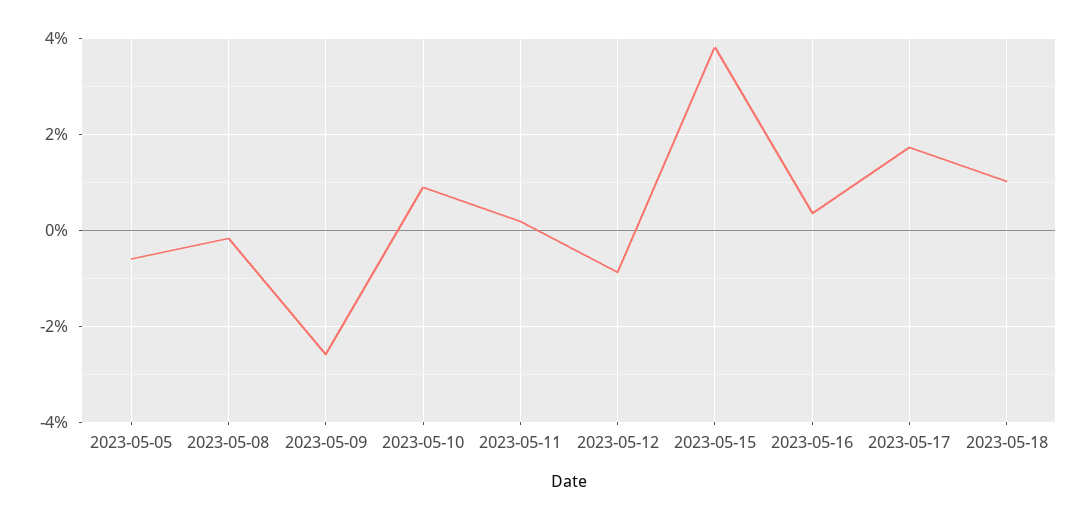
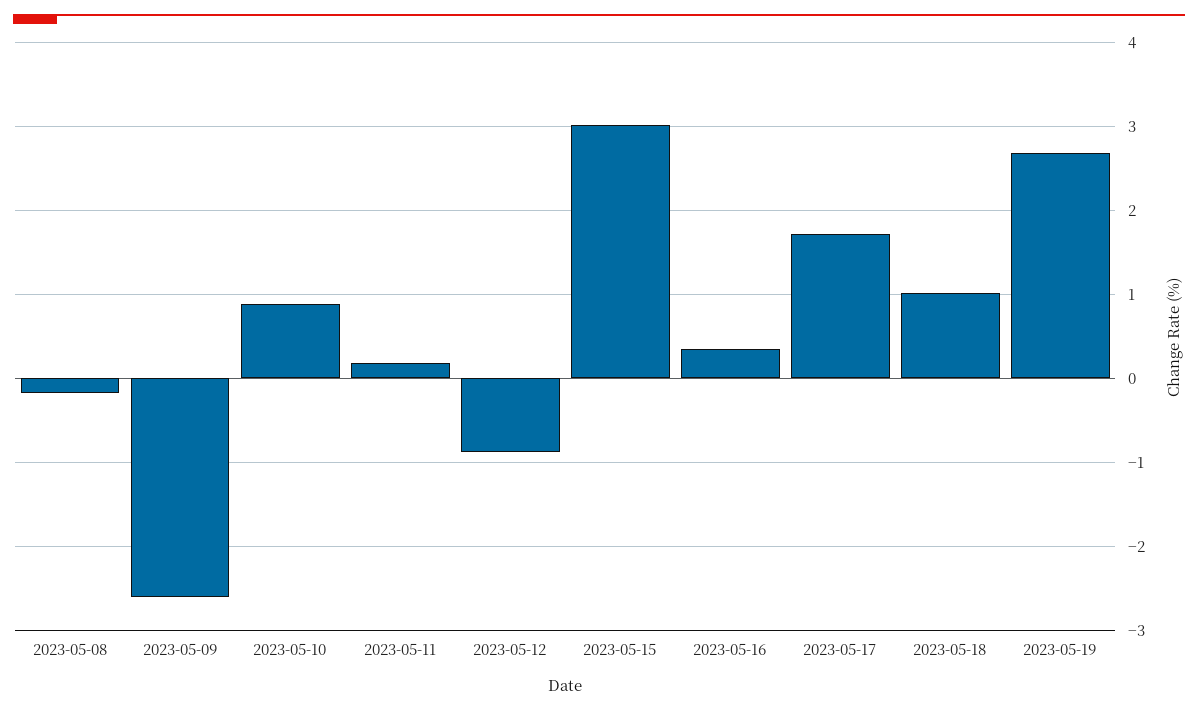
2023-05-05: -0.6 -> none
2023-05-15: 3.8 -> 3
2023-05-19: none -> 2.7

